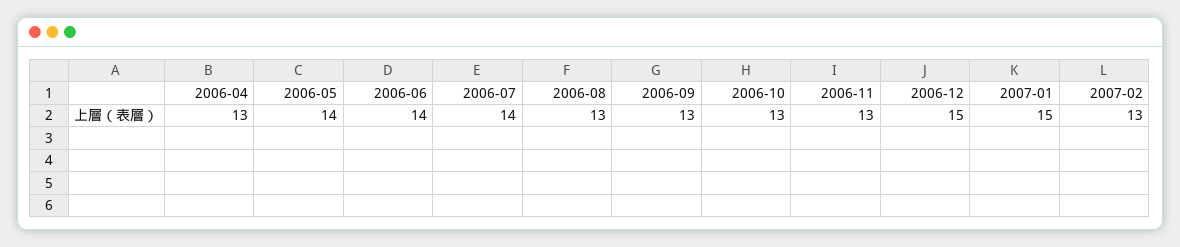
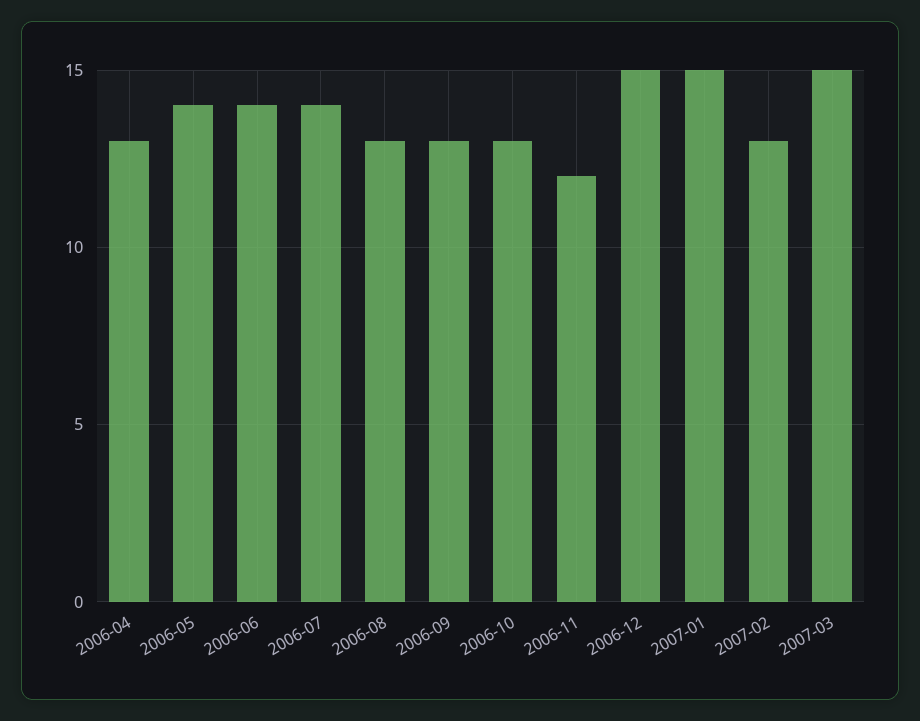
2006-11: 13 -> 12
2007-03: none -> 15

